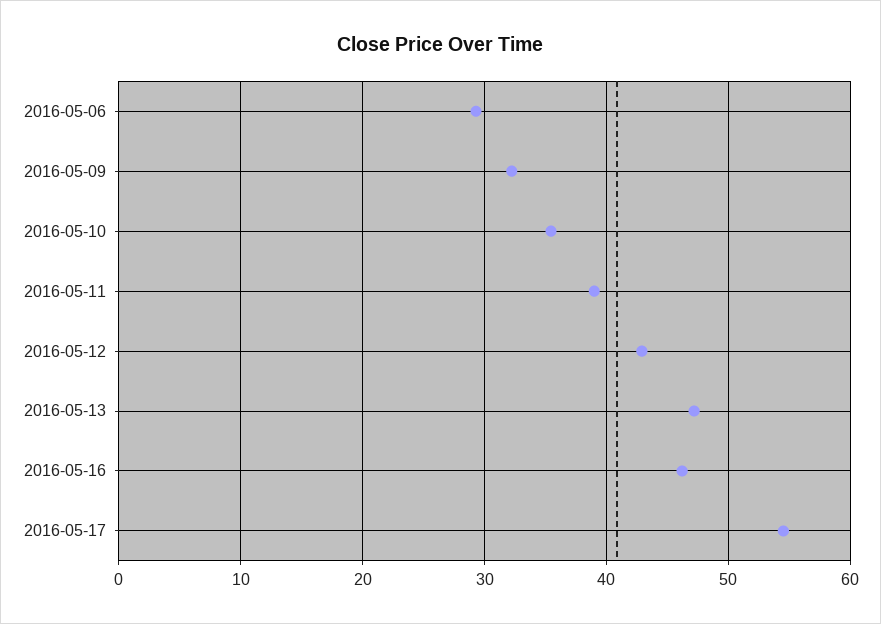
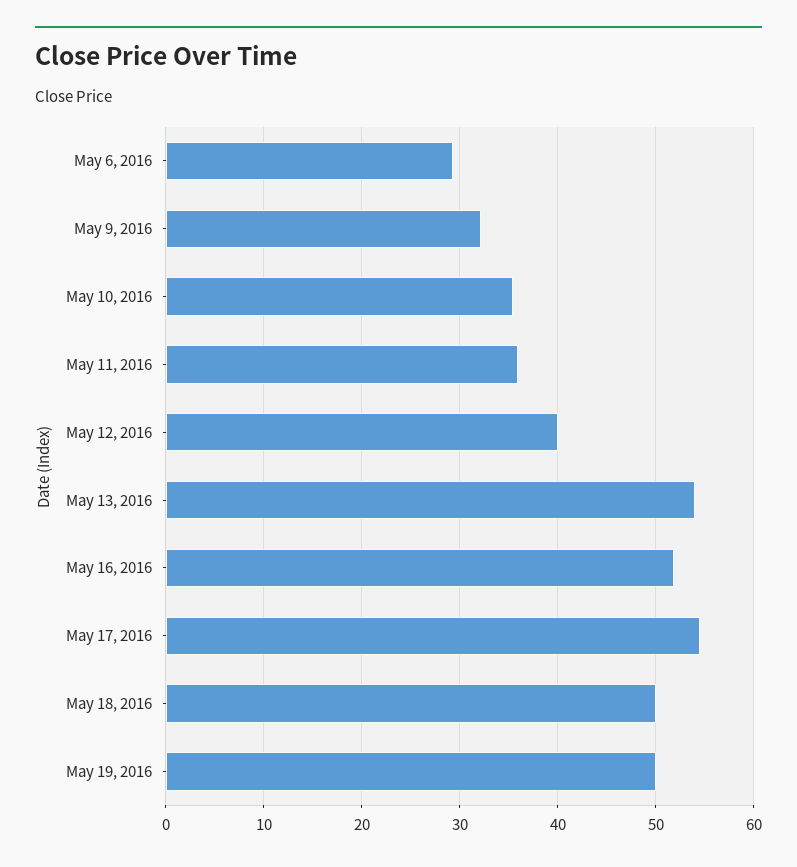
2016-05-11: 39 -> 36
2016-05-12: 43 -> 40
2016-05-13: 47 -> 54
2016-05-16: 46 -> 52
May 18, 2016: none -> 50
May 19, 2016: none -> 50

